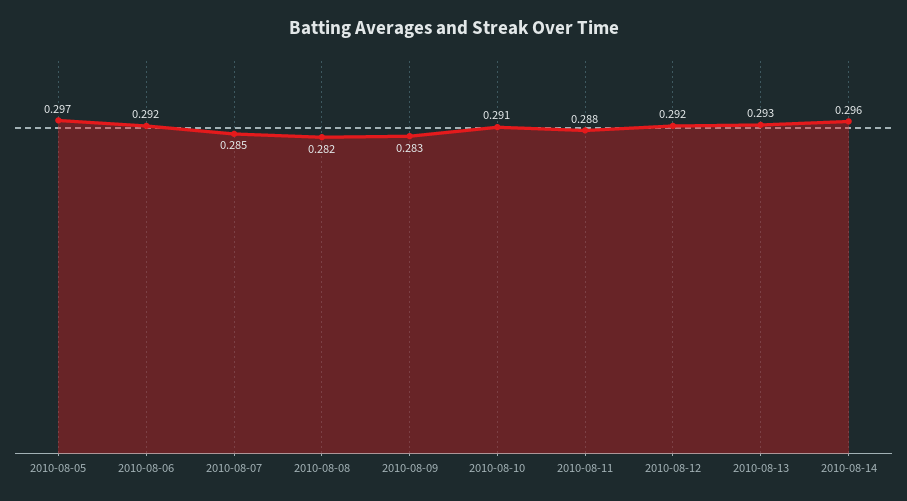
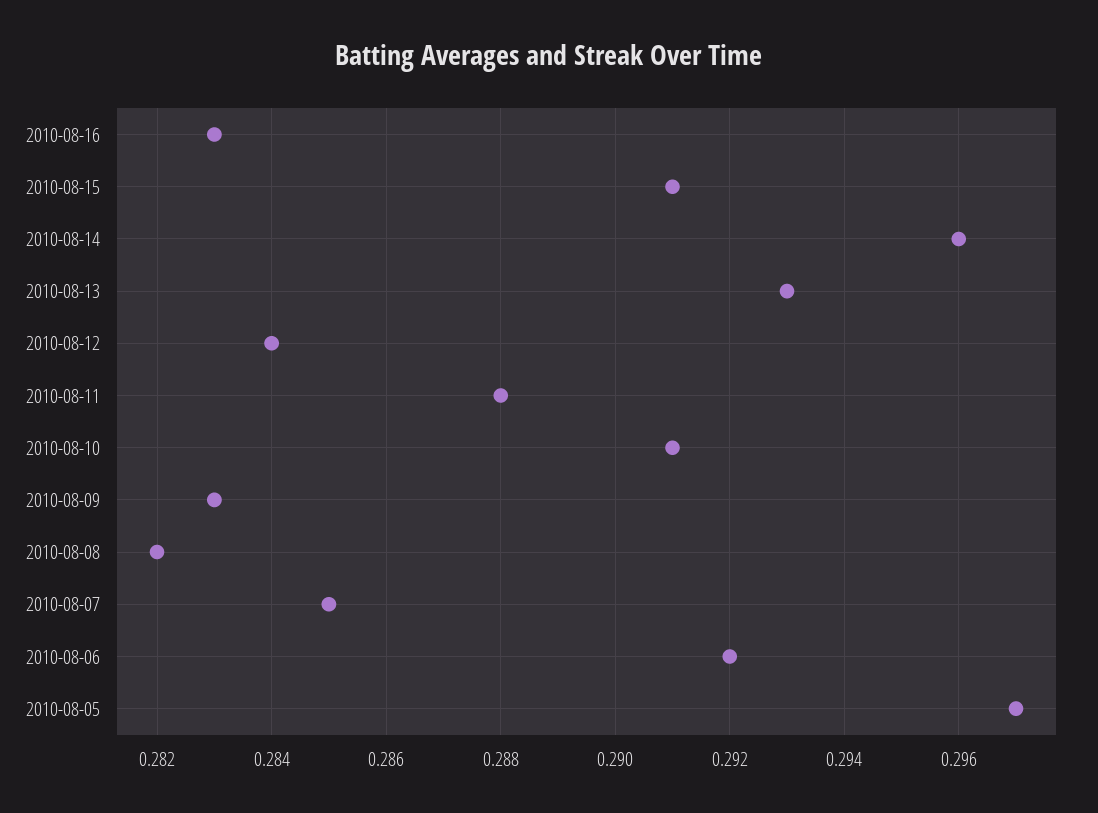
2010-08-12: 0.292 -> 0.284
2010-08-16: none -> 0.283
2010-08-15: none -> 0.291

